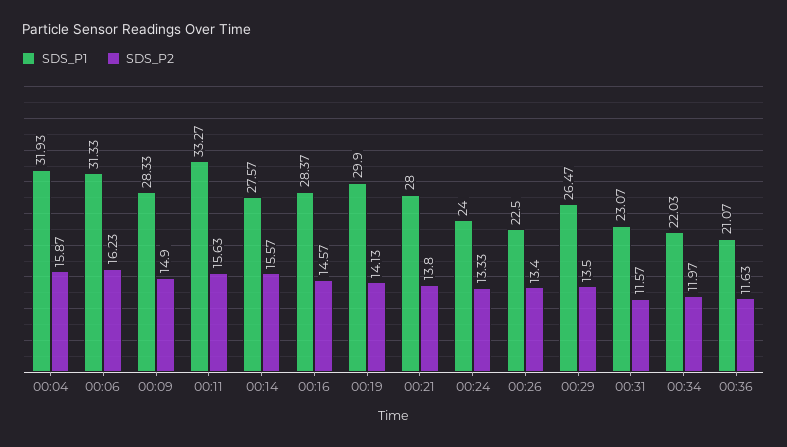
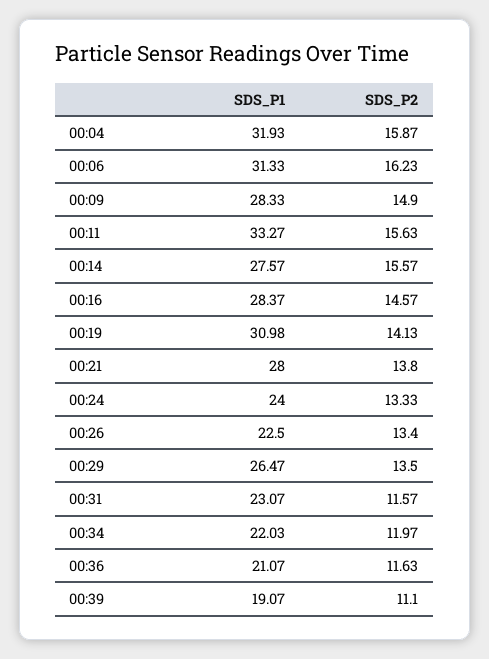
SDS_P1, 00:19: 29.9 -> 30.98
SDS_P1, 00:39: none -> 19.07
SDS_P2, 00:39: none -> 11.1

